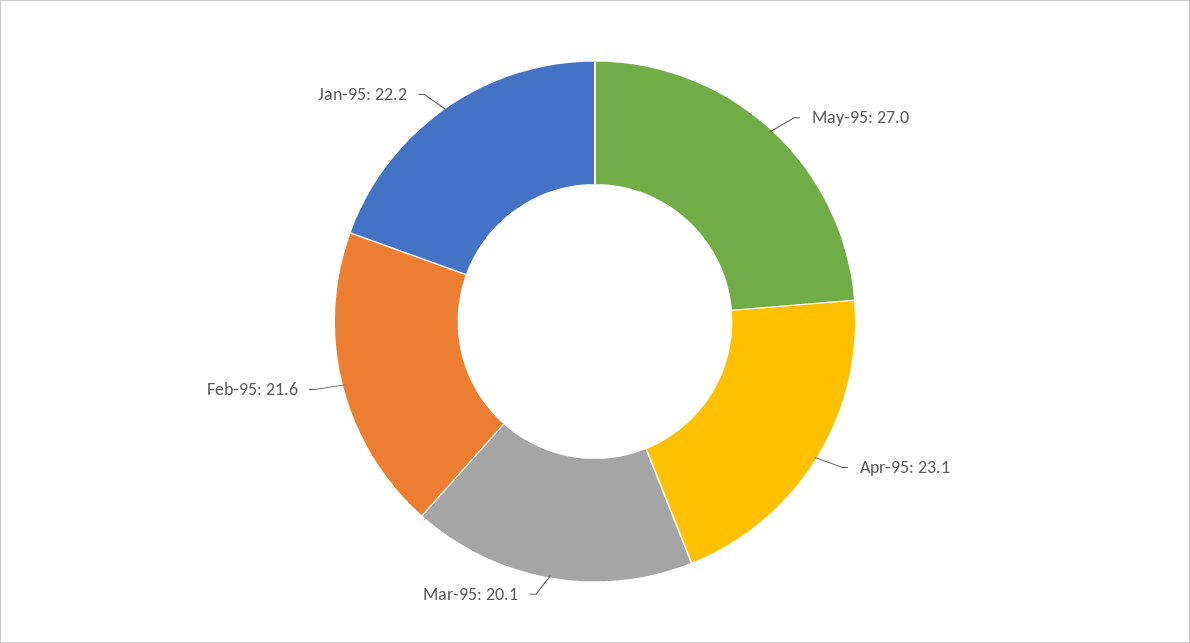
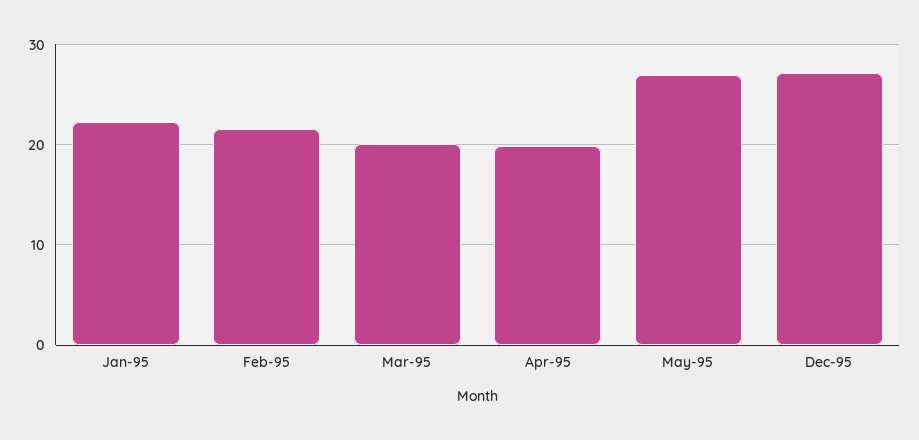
Apr-95: 23.1 -> 20
Dec-95: none -> 27

